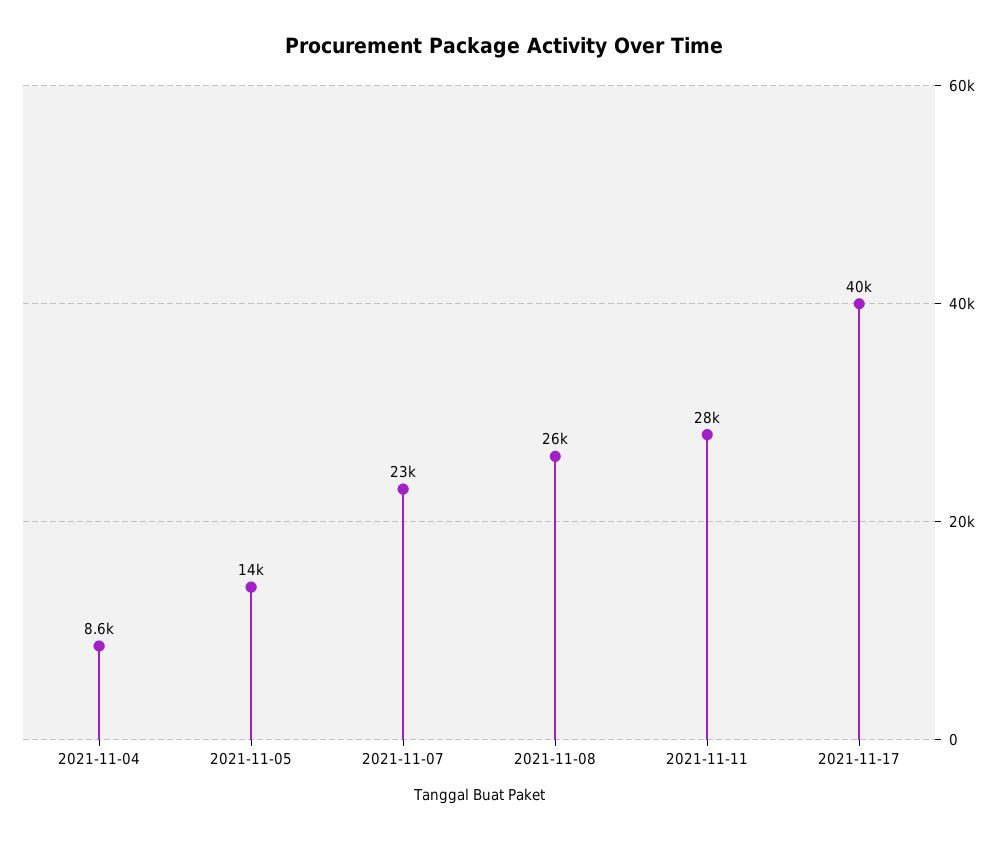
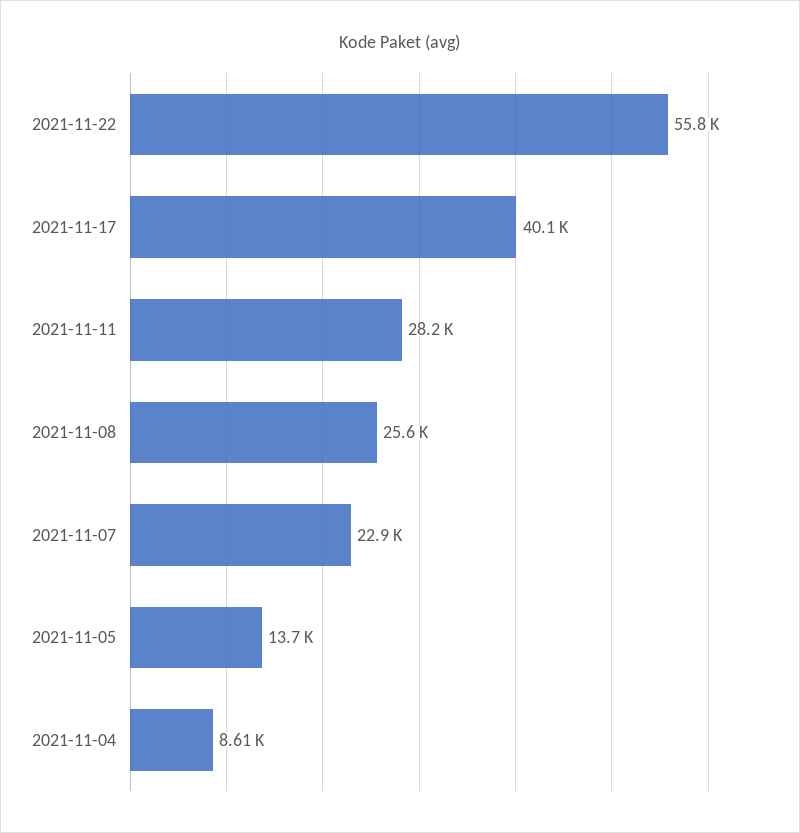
2021-11-22: none -> 55800

